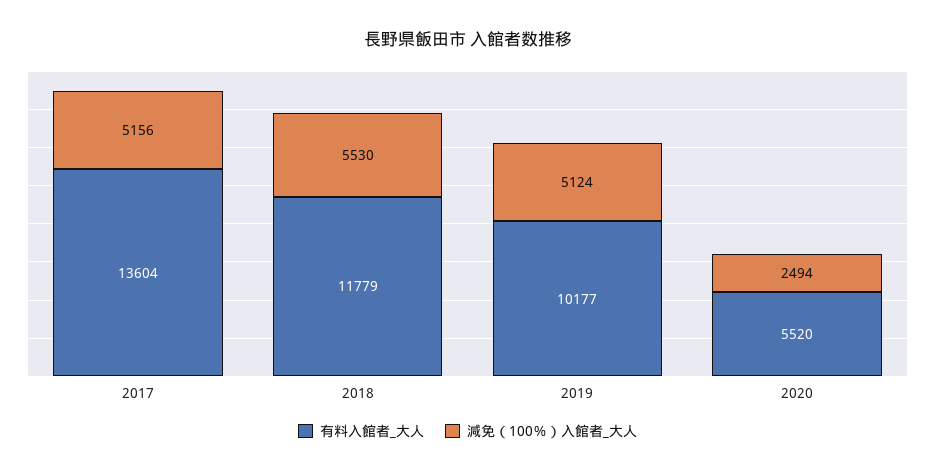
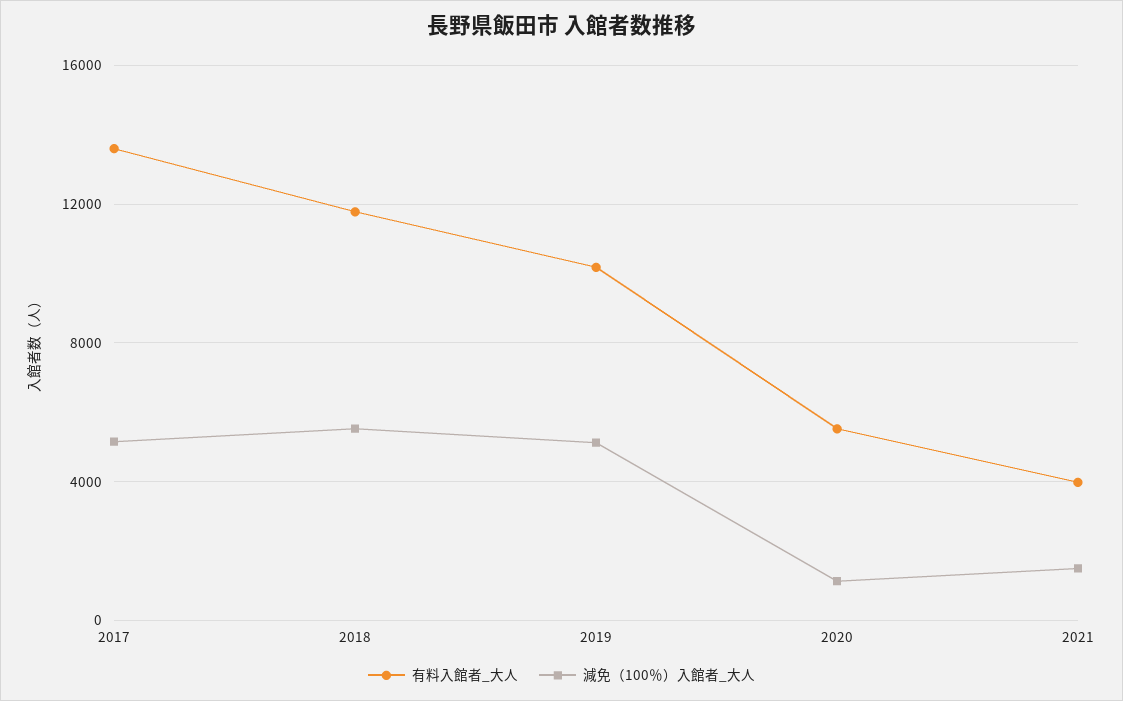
減免（100％）入館者_大人, 2020: 2494 -> 1000
有料入館者_大人, 2021: none -> 4000
減免（100％）入館者_大人, 2021: none -> 1500

